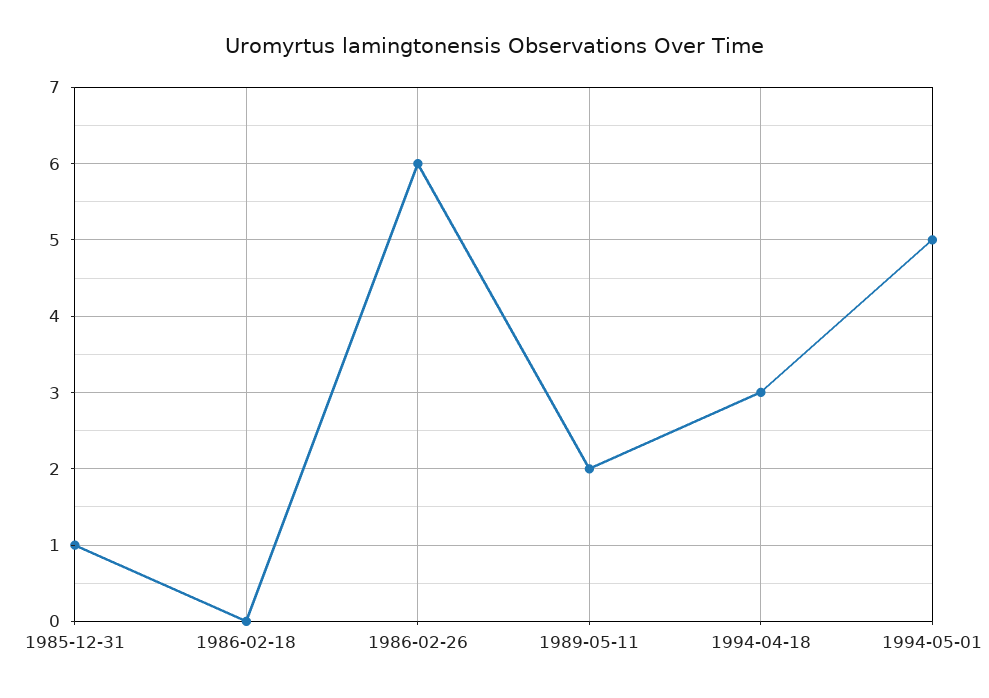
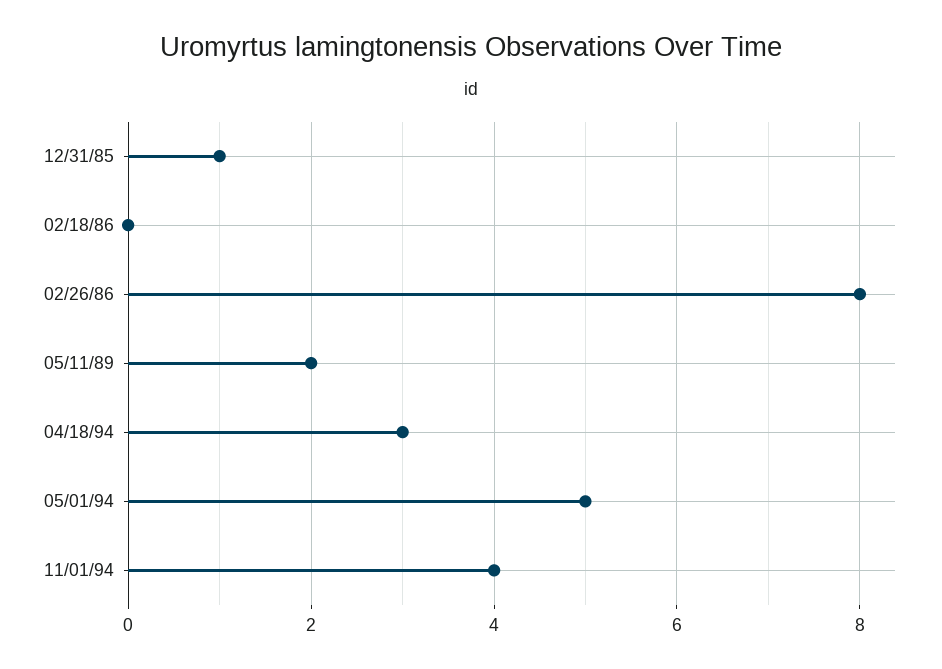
1986-02-26: 6 -> 8
11/01/94: none -> 4

